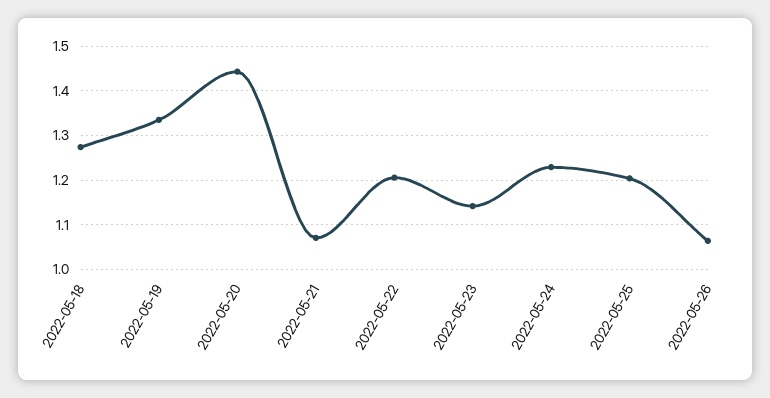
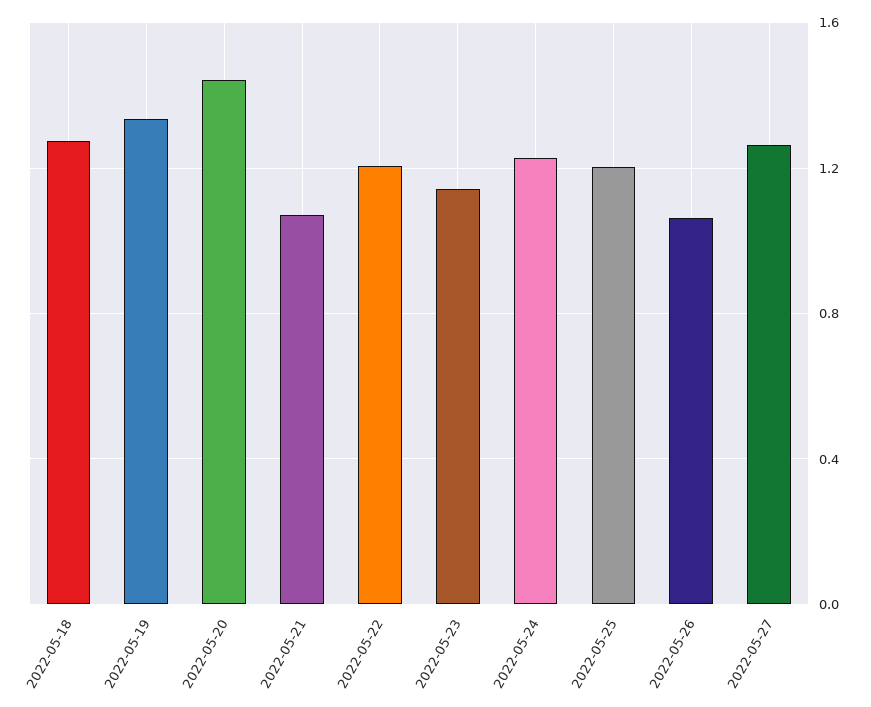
2022-05-27: none -> 1.25

